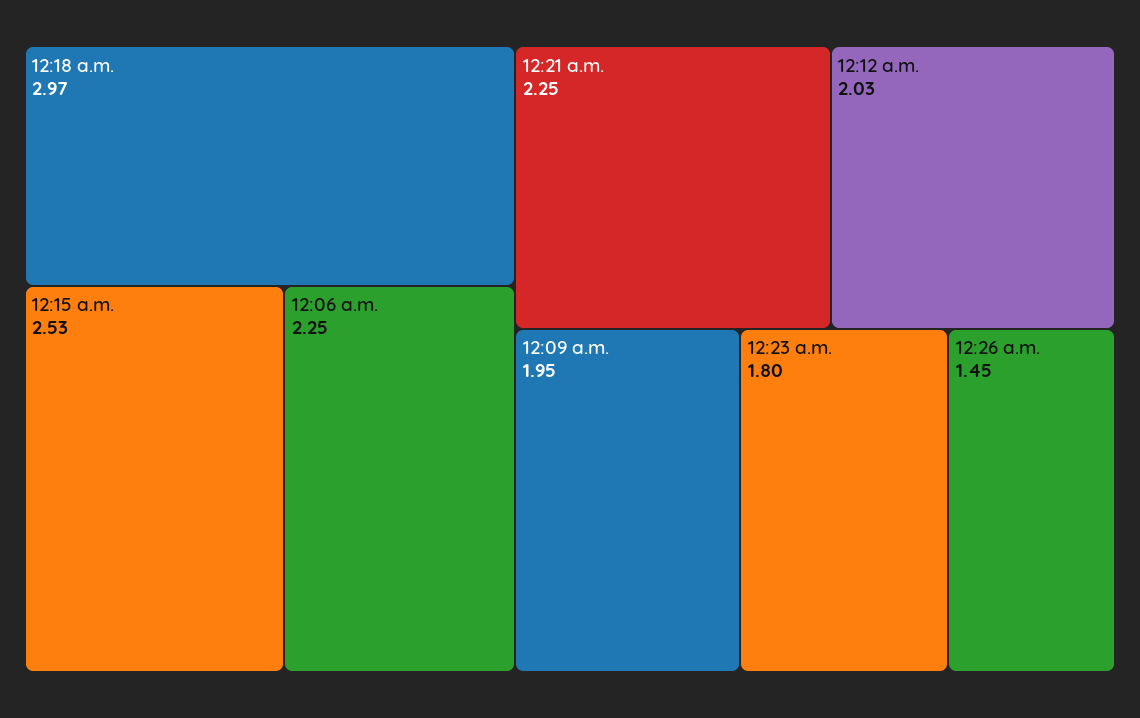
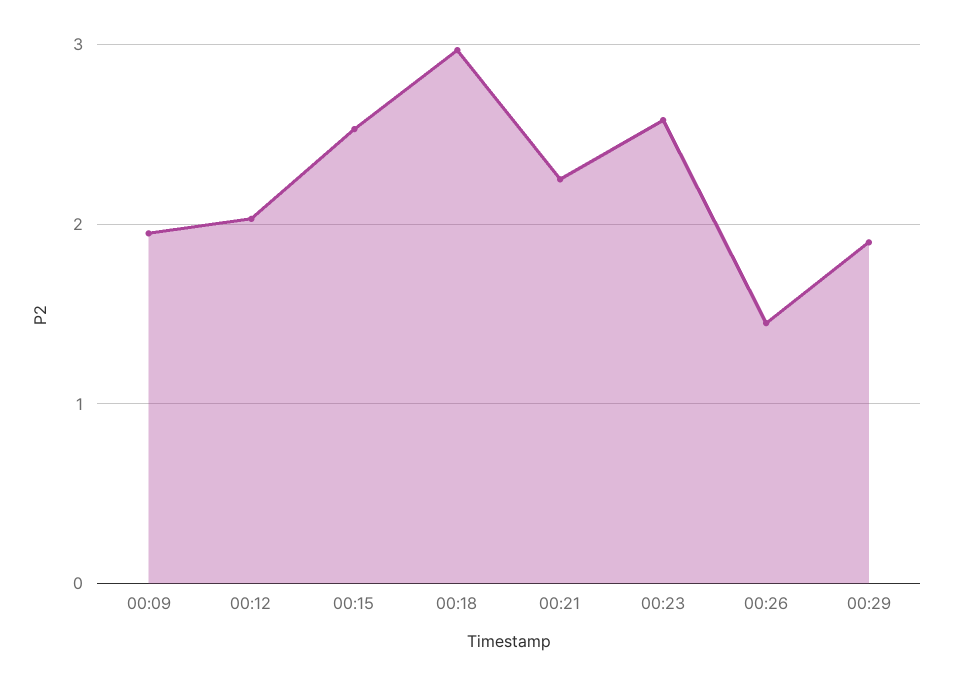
12:06 a.m.: 2.25 -> none
12:23 a.m.: 1.8 -> 2.6
00:29: none -> 1.9

